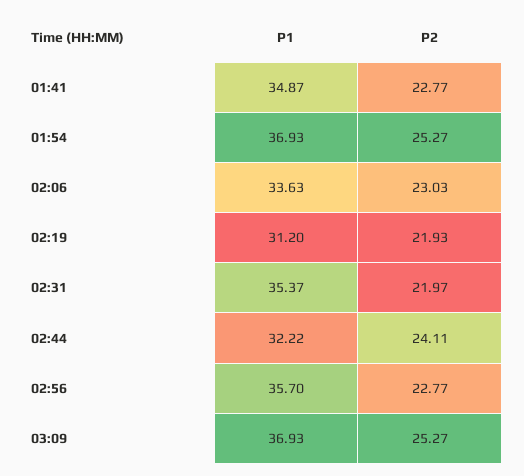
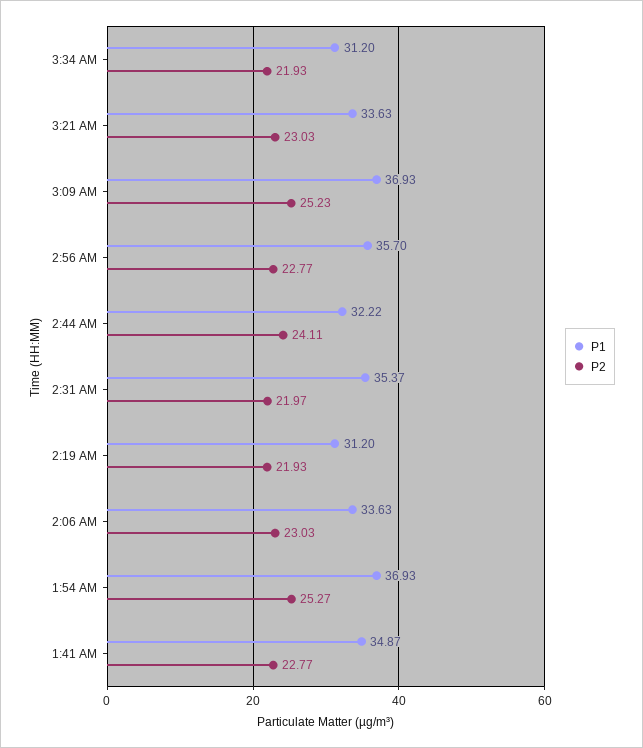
P2, 03:09: 25.27 -> 25.23
P1, 3:34 AM: none -> 31.2
P2, 3:34 AM: none -> 21.93
P1, 3:21 AM: none -> 33.63
P2, 3:21 AM: none -> 23.03

